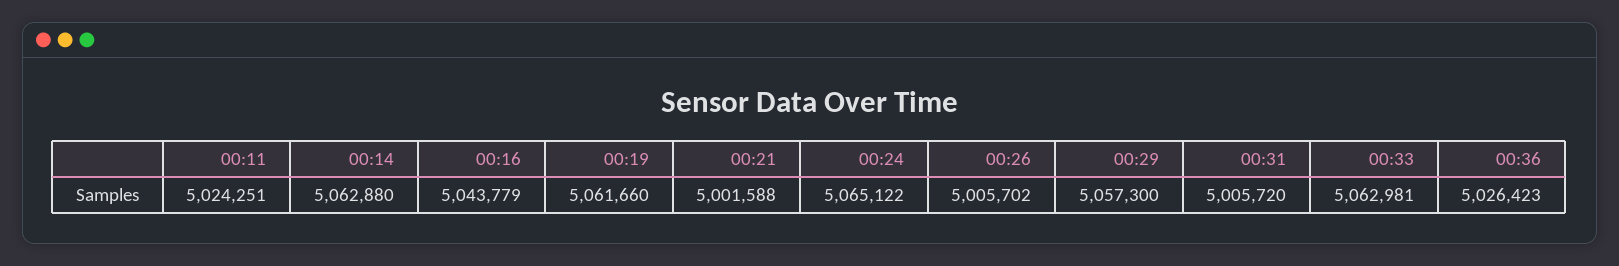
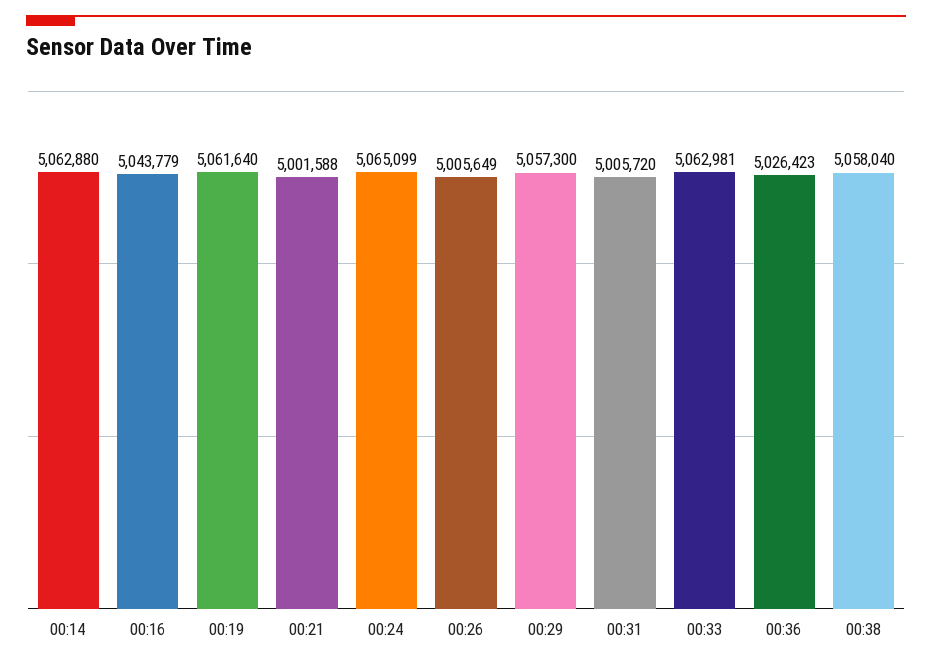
00:11: 5024251 -> none
00:19: 5061660 -> 5061640
00:24: 5065122 -> 5065099
00:26: 5005702 -> 5005649
00:38: none -> 5058040

